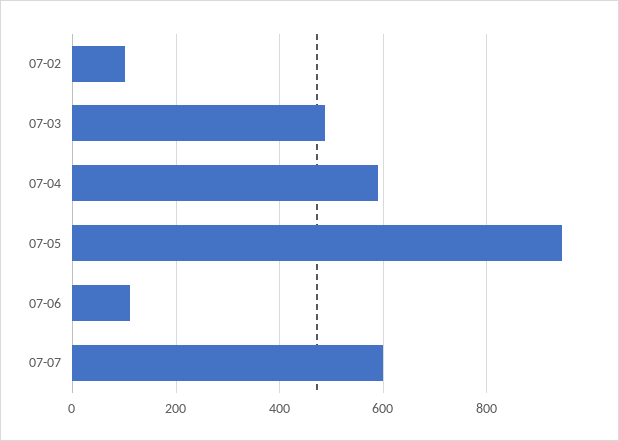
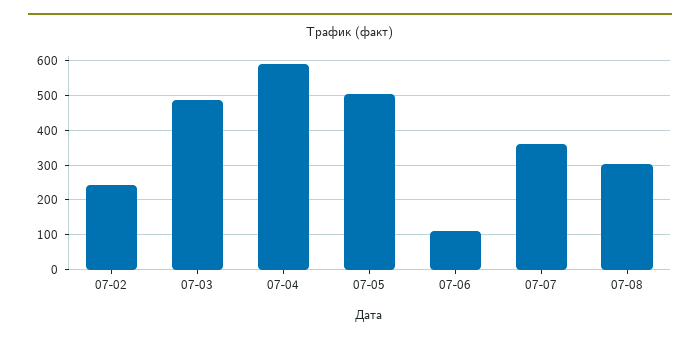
07-02: 100 -> 240
07-05: 940 -> 500
07-07: 600 -> 360
07-08: none -> 300

